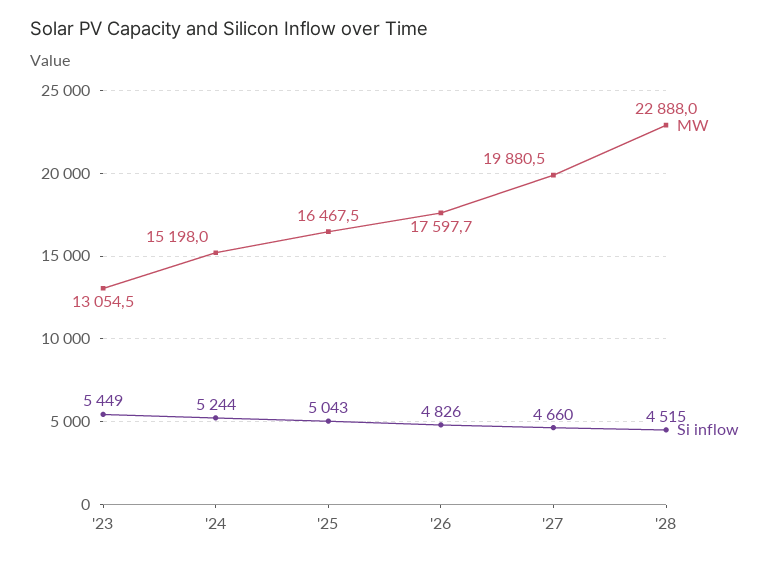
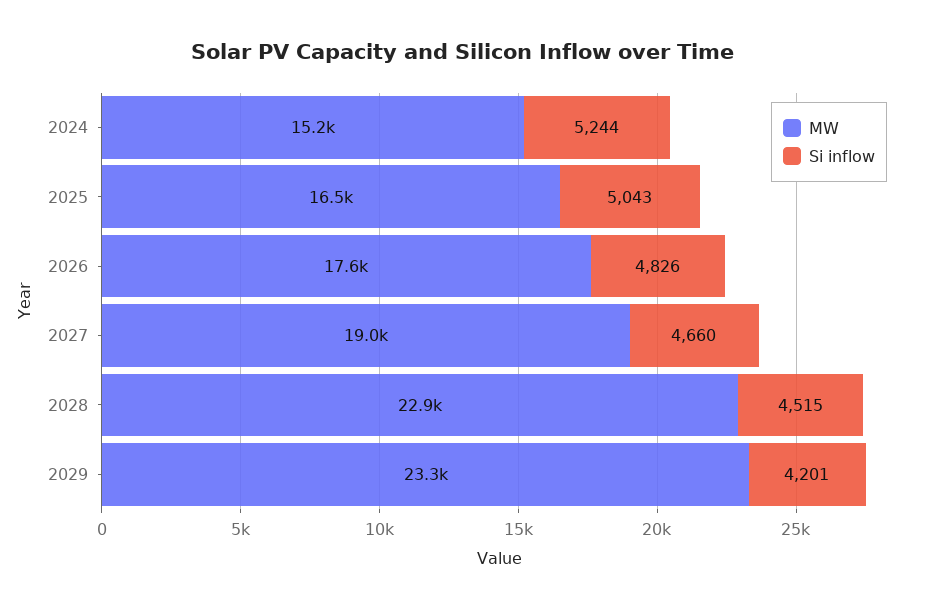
MW, '23: 13054.5 -> none
Si inflow, '23: 5449 -> none
MW, '27: 19880.5 -> 19000
MW, 2029: none -> 23300
Si inflow, 2029: none -> 4201

